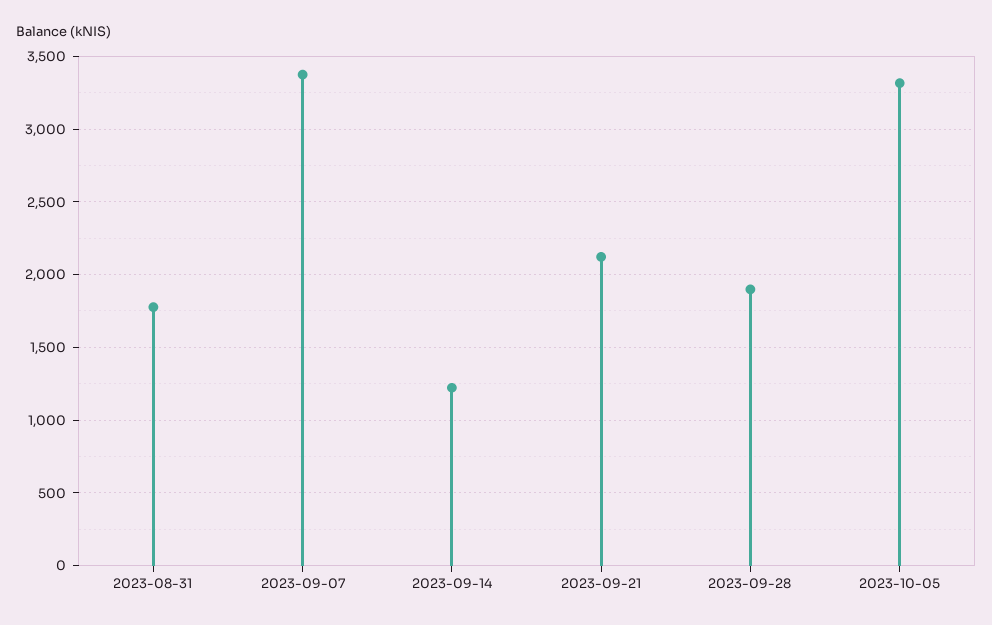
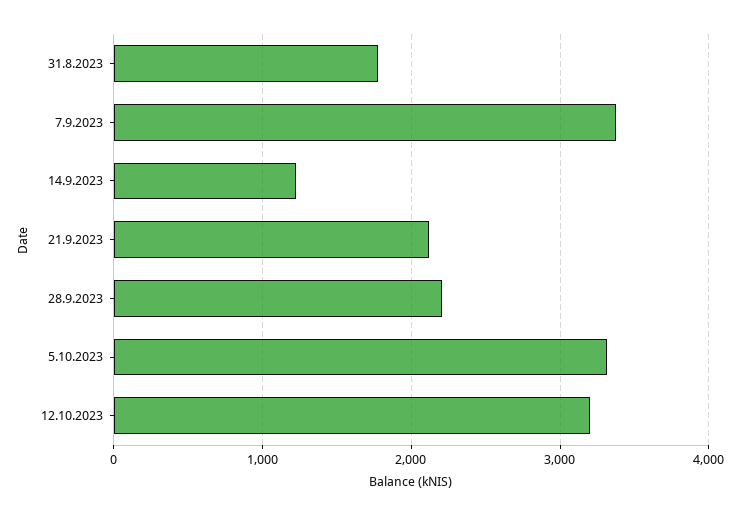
2023-09-28: 1900 -> 2200
12.10.2023: none -> 3200

